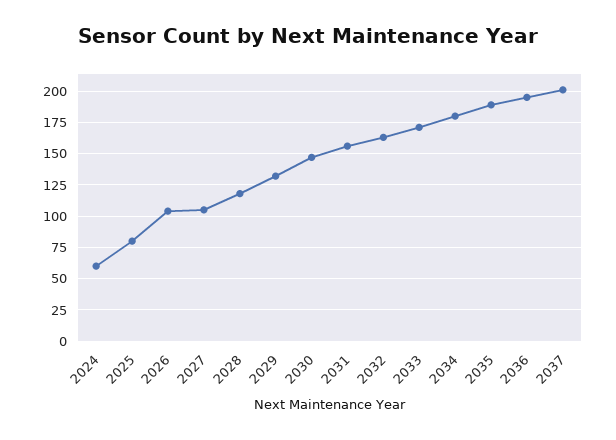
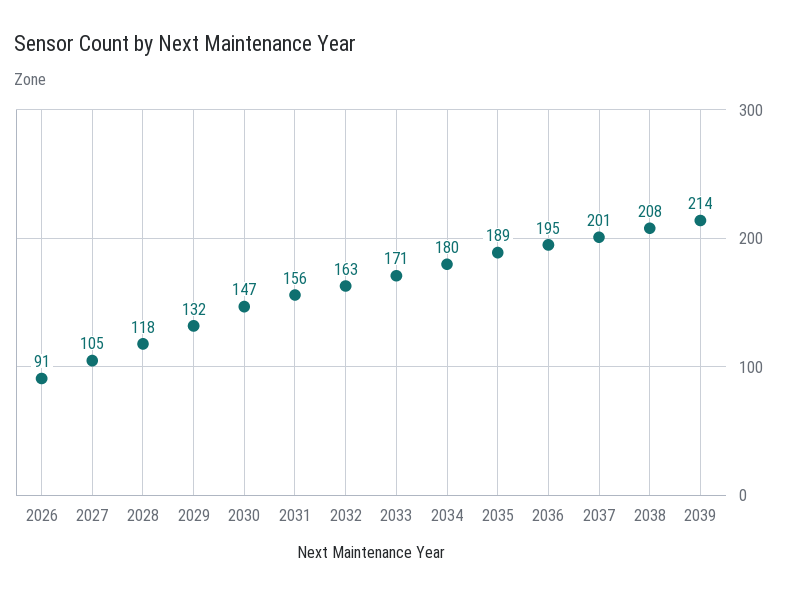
2024: 60 -> none
2025: 80 -> none
2026: 105 -> 91
2038: none -> 208
2039: none -> 214

